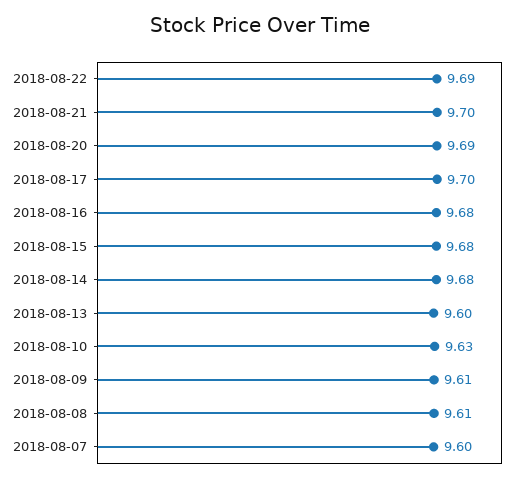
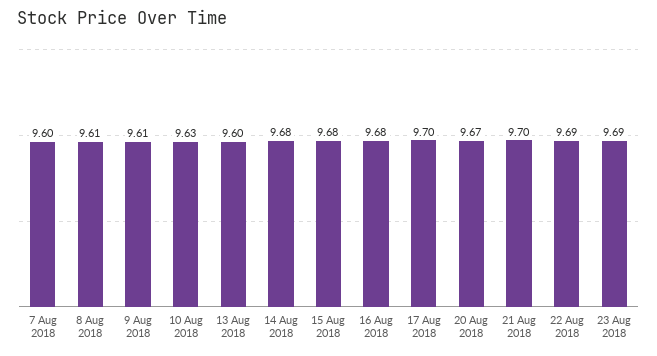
2018-08-20: 9.69 -> 9.67
23 Aug 2018: none -> 9.69

